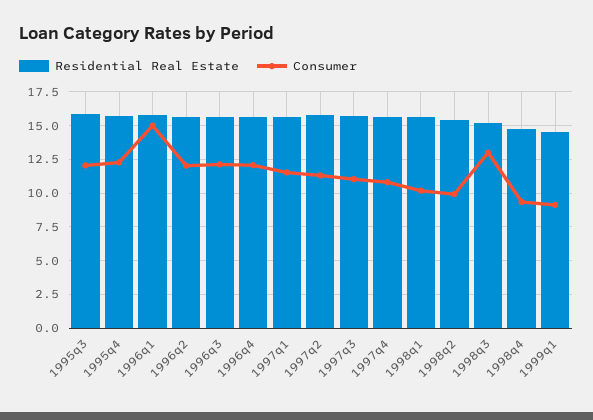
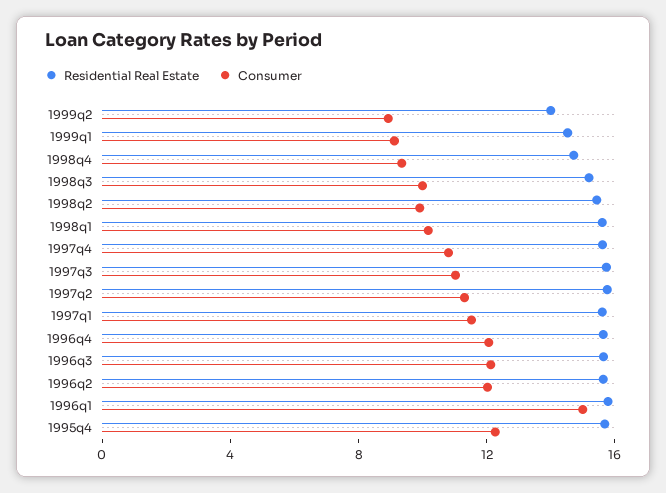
Residential Real Estate, 1995q3: 16 -> none
Consumer, 1995q3: 12 -> none
Consumer, 1998q3: 13 -> 10
Residential Real Estate, 1999q2: none -> 14
Consumer, 1999q2: none -> 9

